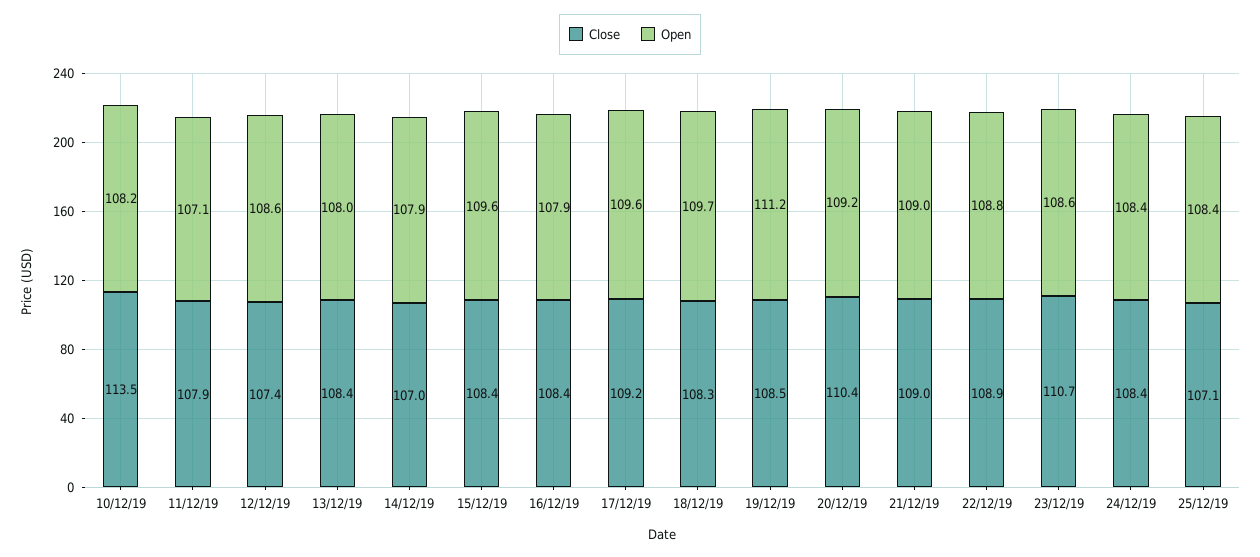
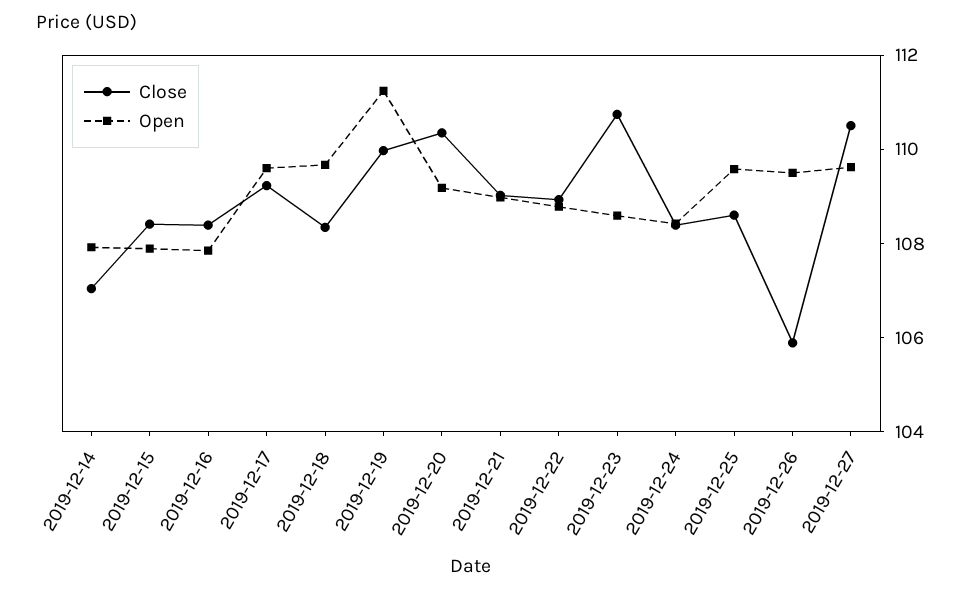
Close, 10/12/19: 113.5 -> none
Open, 10/12/19: 108.2 -> none
Close, 11/12/19: 107.9 -> none
Open, 11/12/19: 107.1 -> none
Close, 12/12/19: 107.4 -> none
Open, 12/12/19: 108.6 -> none
Close, 13/12/19: 108.4 -> none
Open, 13/12/19: 108 -> none
Open, 15/12/19: 109.6 -> 108
Close, 19/12/19: 108.5 -> 110
Close, 25/12/19: 107.1 -> 108.5
Open, 25/12/19: 108.4 -> 109.5
Close, 2019-12-26: none -> 106
Open, 2019-12-26: none -> 109.5
Close, 2019-12-27: none -> 110.5
Open, 2019-12-27: none -> 109.5

